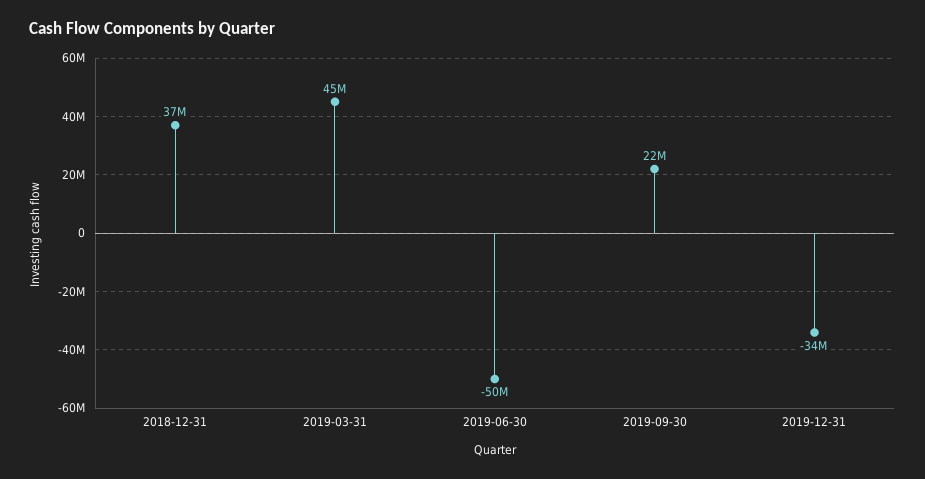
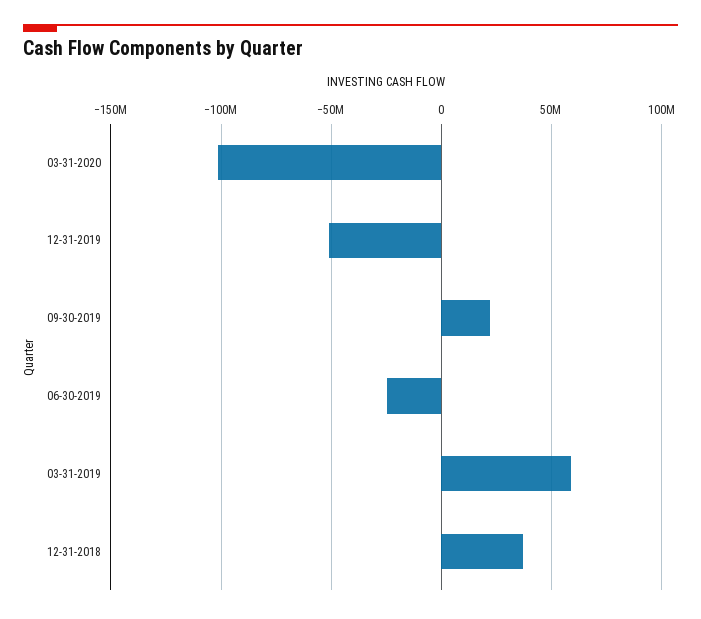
2019-03-31: 45000000 -> 60000000
2019-06-30: -50000000 -> -25000000
2019-12-31: -34000000 -> -50000000
03-31-2020: none -> -100000000

